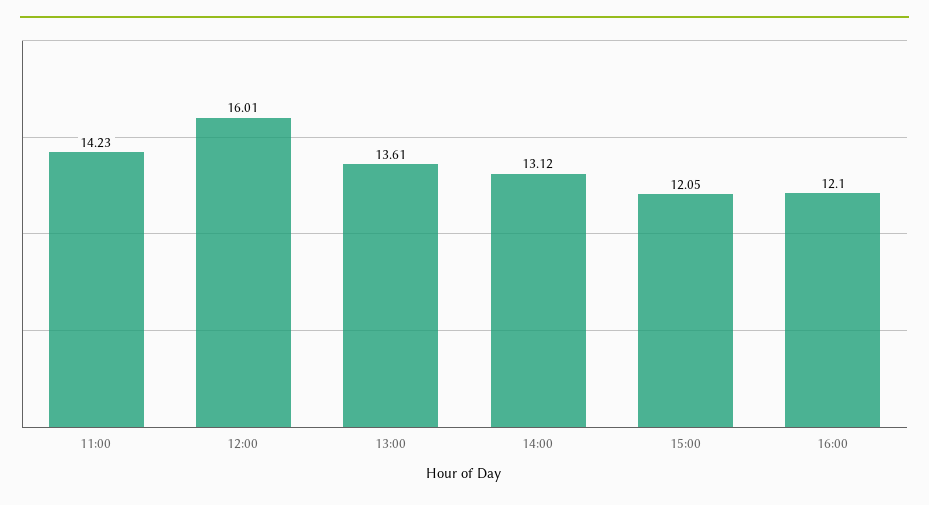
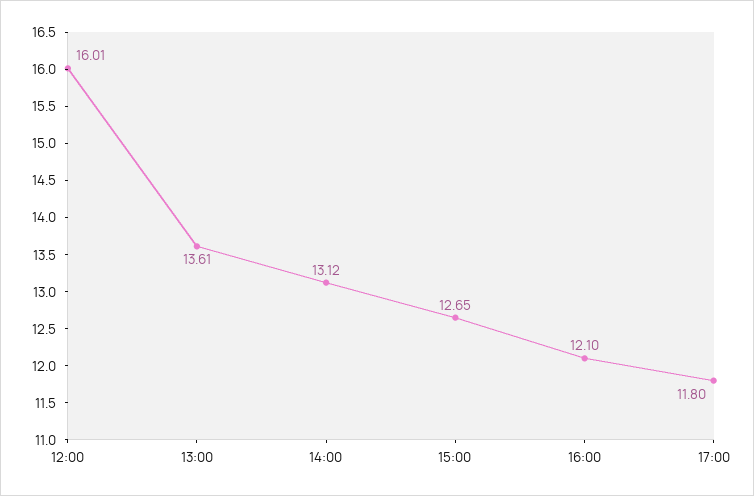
11:00: 14.23 -> none
15:00: 12.05 -> 12.65
17:00: none -> 11.8

